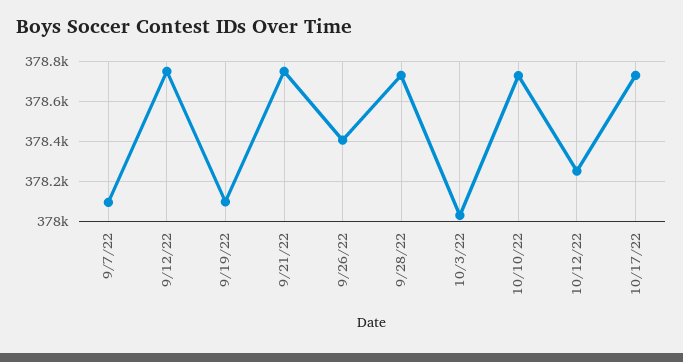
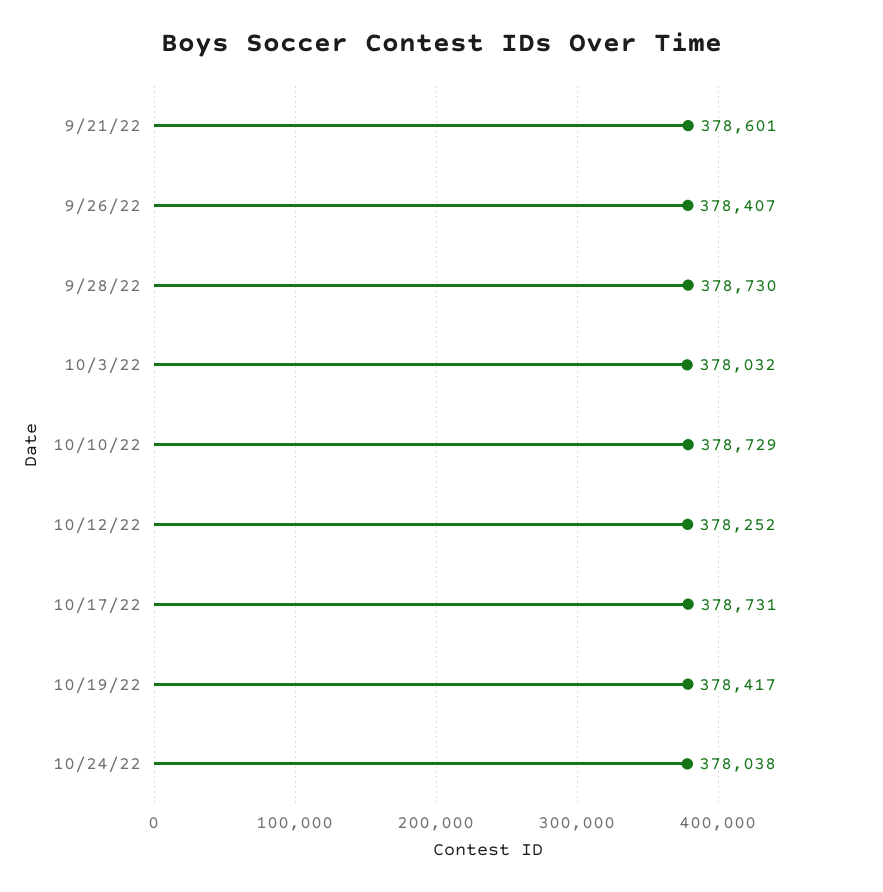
9/7/22: 378100 -> none
9/12/22: 378750 -> none
9/19/22: 378100 -> none
9/21/22: 378750 -> 378601
10/19/22: none -> 378417
10/24/22: none -> 378038

